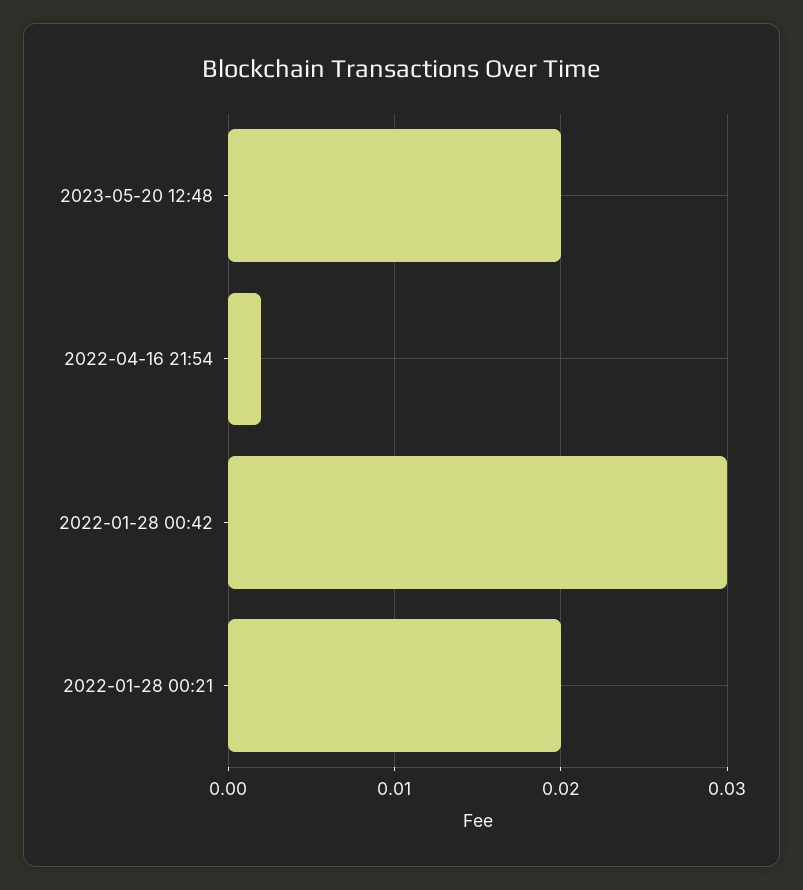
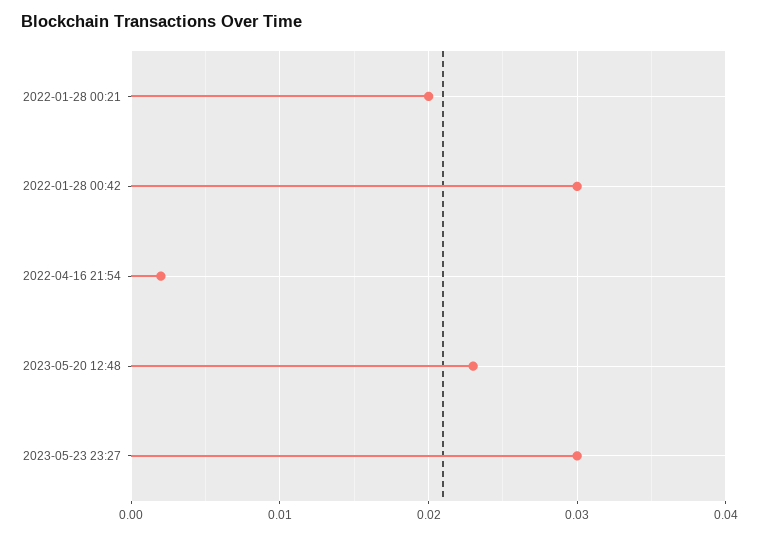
2023-05-20 12:48: 0.02 -> 0.023
2023-05-23 23:27: none -> 0.03

